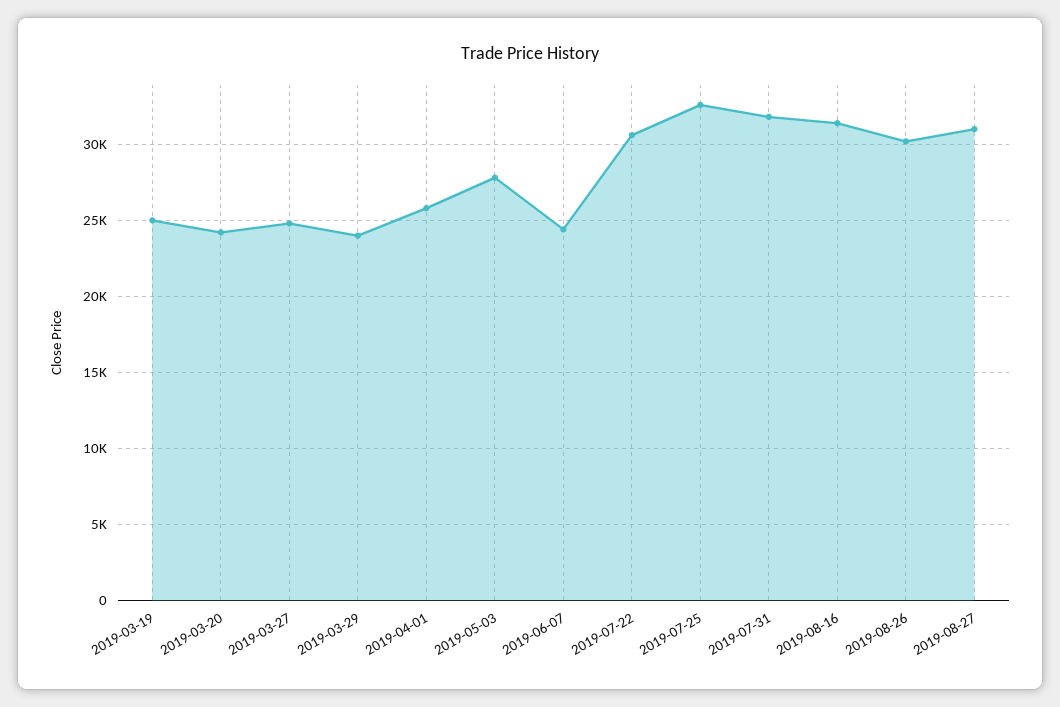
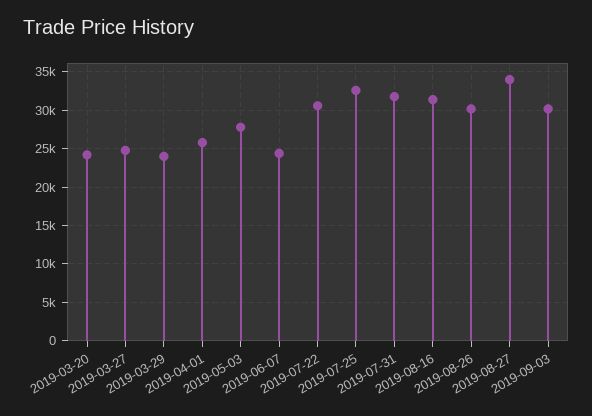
2019-03-19: 25000 -> none
2019-08-27: 31000 -> 34000
2019-09-03: none -> 30000

